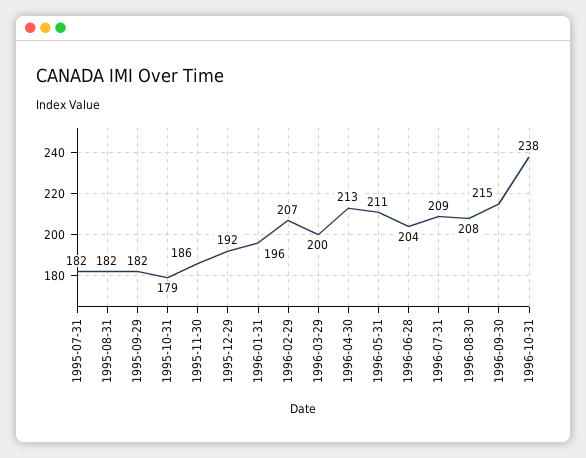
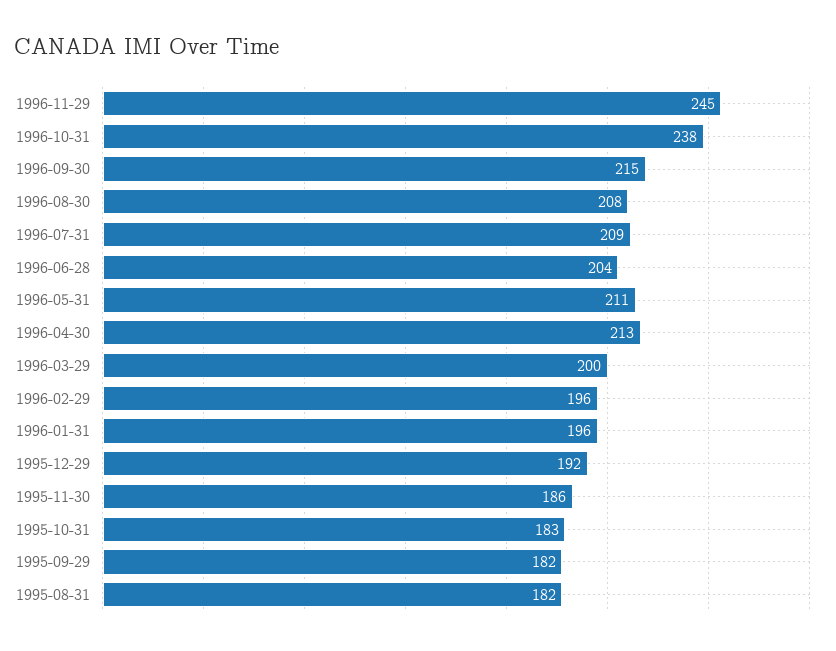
1995-07-31: 182 -> none
1995-10-31: 179 -> 183
1996-02-29: 207 -> 196
1996-11-29: none -> 245

